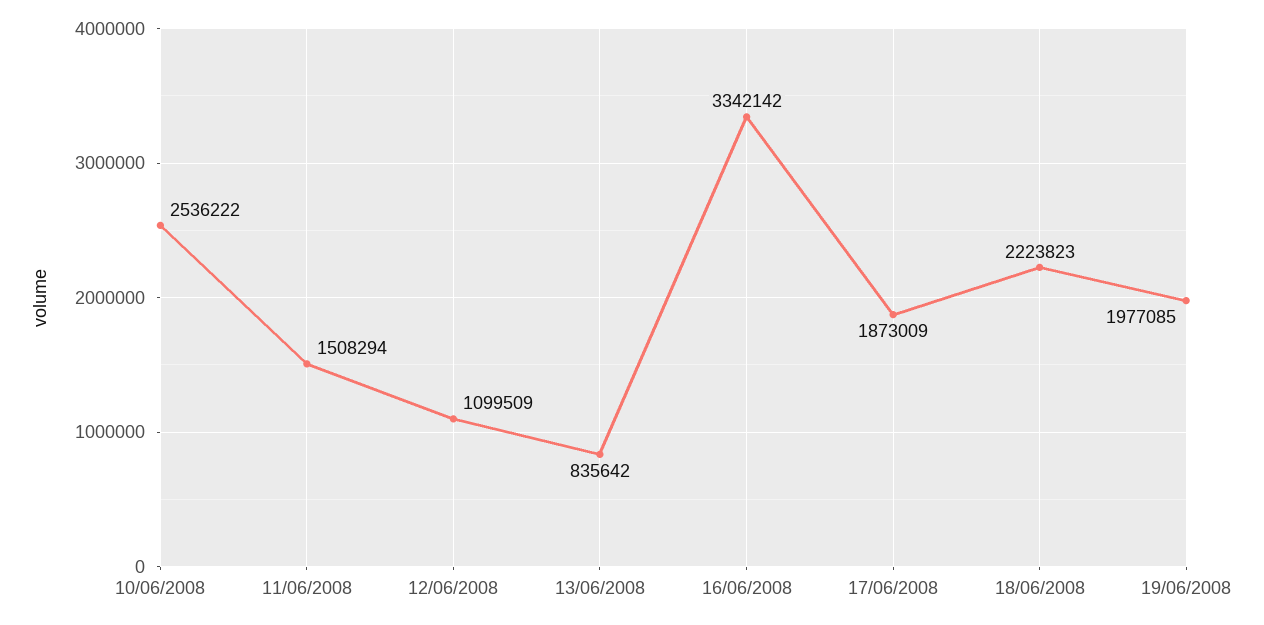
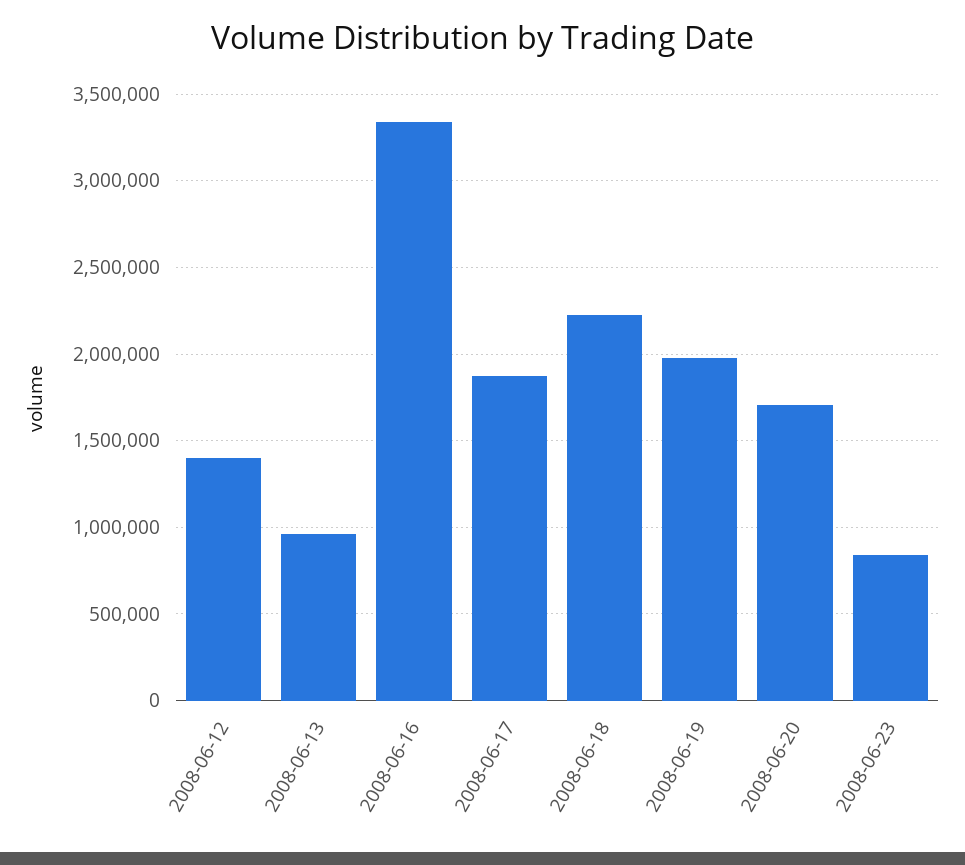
10/06/2008: 2536222 -> none
11/06/2008: 1508294 -> none
12/06/2008: 1099509 -> 1400000
13/06/2008: 835642 -> 950000
2008-06-20: none -> 1700000
2008-06-23: none -> 850000

